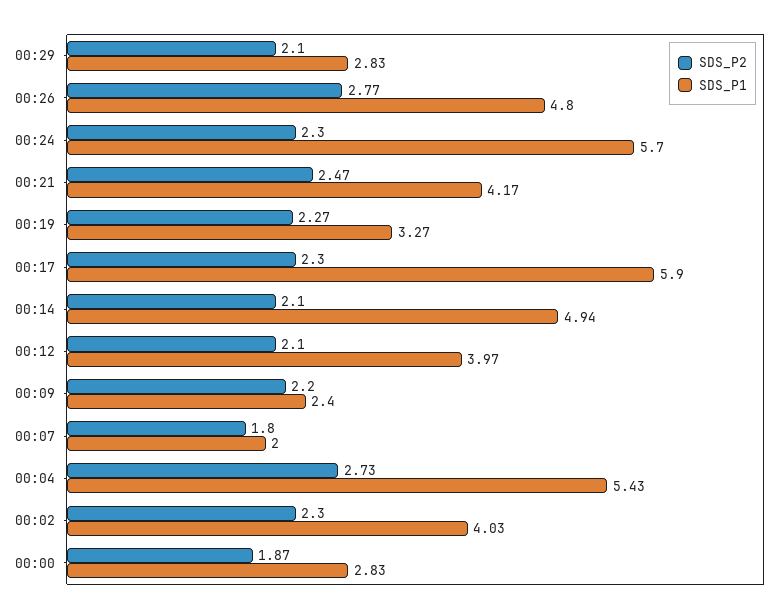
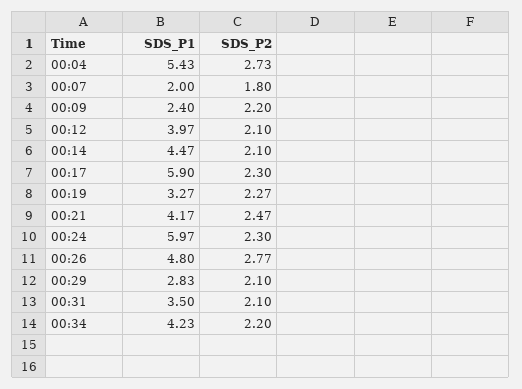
SDS_P1, 00:24: 5.7 -> 5.97
SDS_P1, 00:14: 4.94 -> 4.47
SDS_P2, 00:02: 2.3 -> none
SDS_P1, 00:02: 4.03 -> none
SDS_P2, 00:00: 1.87 -> none
SDS_P1, 00:00: 2.83 -> none
SDS_P1, 00:31: none -> 3.5
SDS_P2, 00:31: none -> 2.1
SDS_P1, 00:34: none -> 4.23
SDS_P2, 00:34: none -> 2.2

